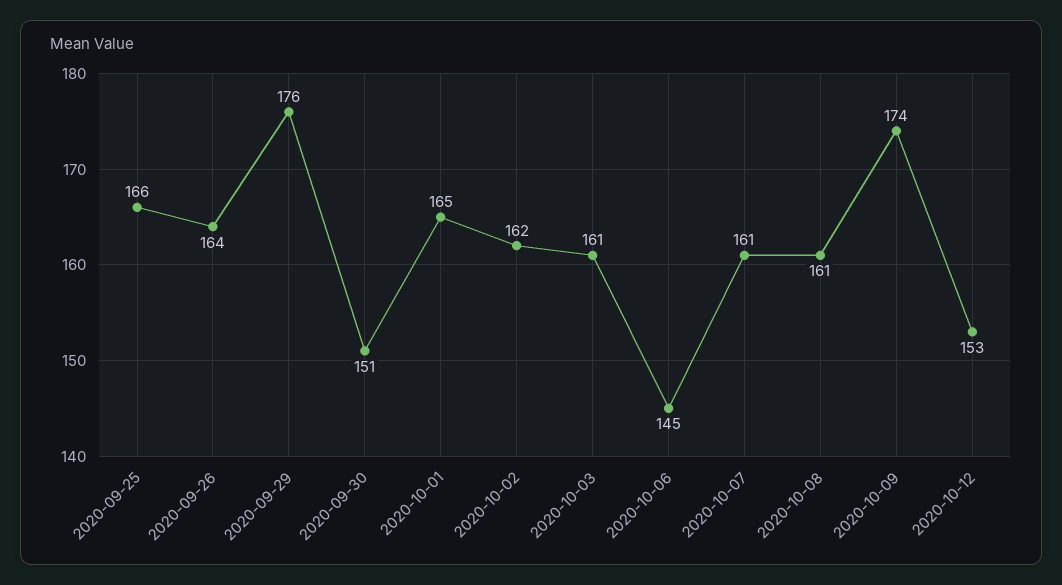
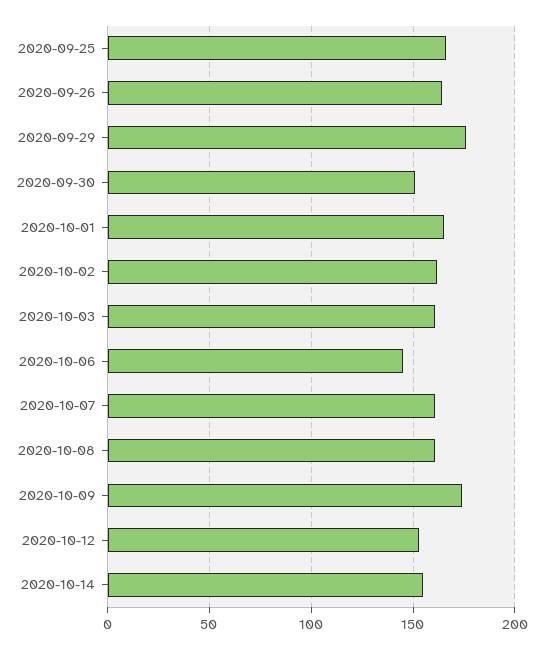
2020-10-14: none -> 155

